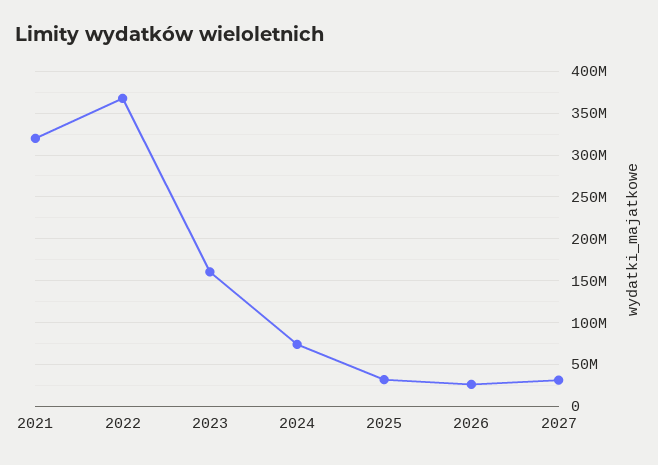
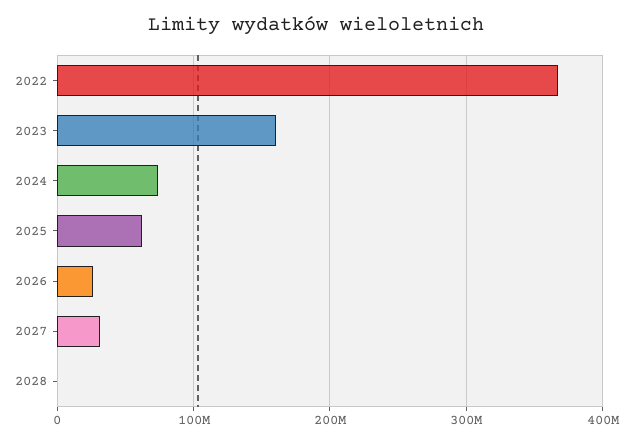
2021: 320000000 -> none
2025: 30000000 -> 60000000
2028: none -> 0

